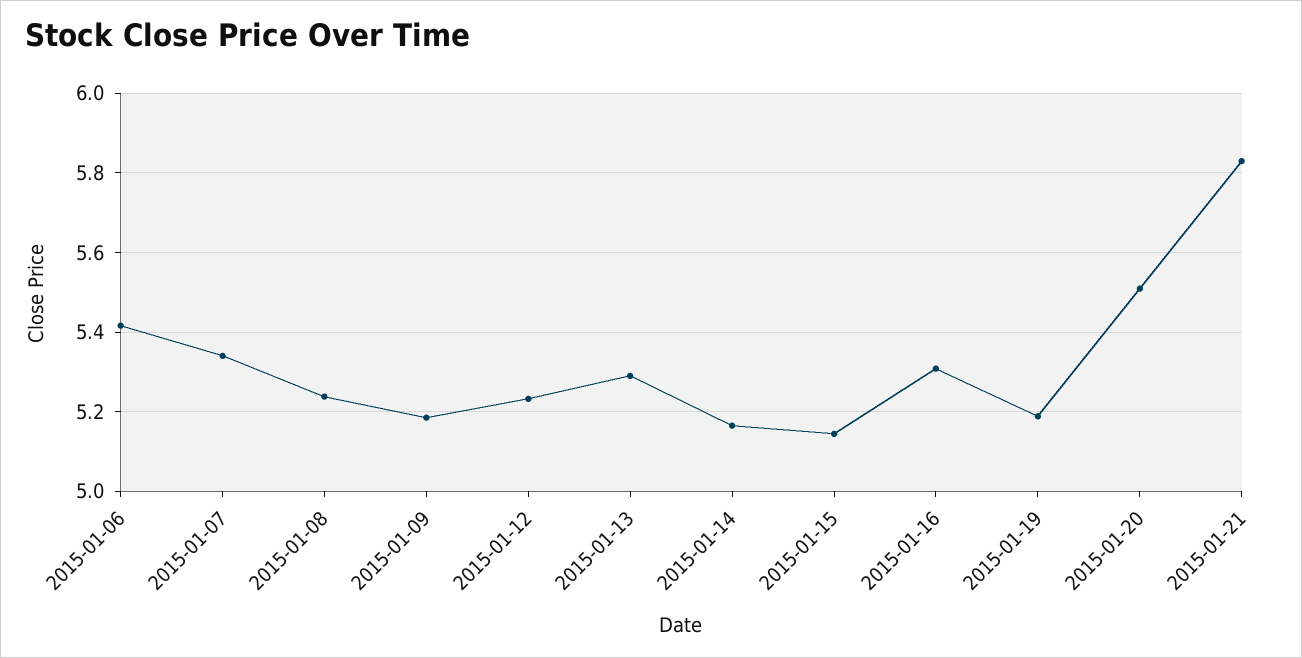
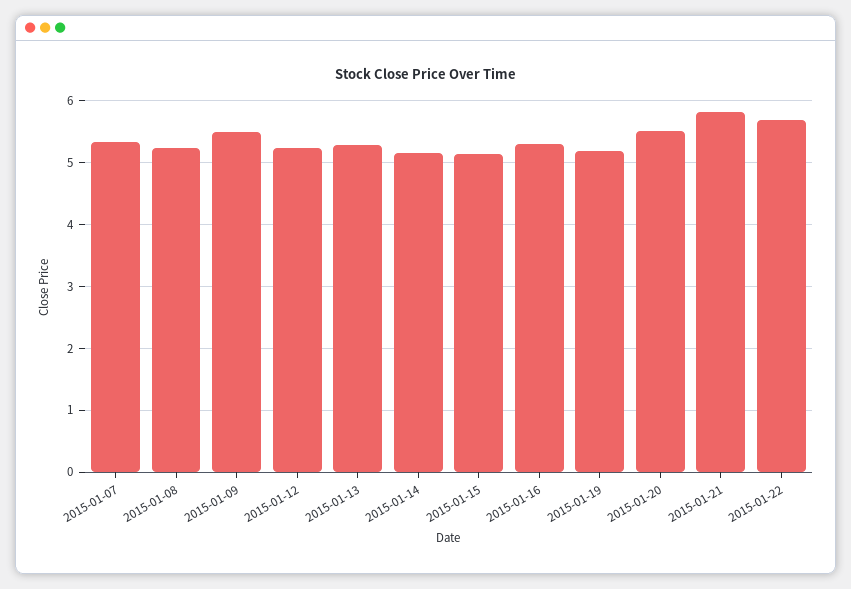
2015-01-06: 5.42 -> none
2015-01-09: 5.18 -> 5.5
2015-01-22: none -> 5.7

